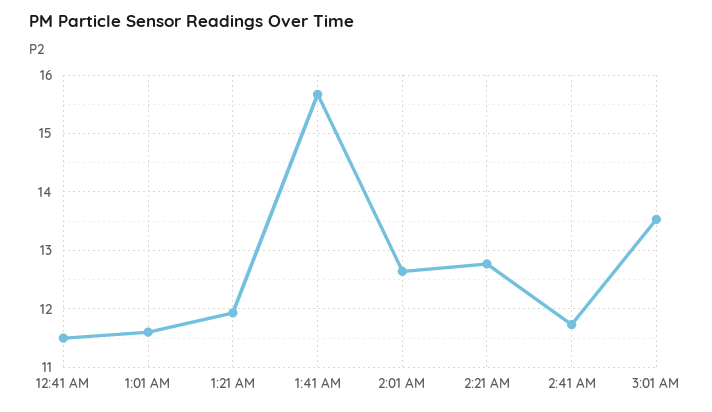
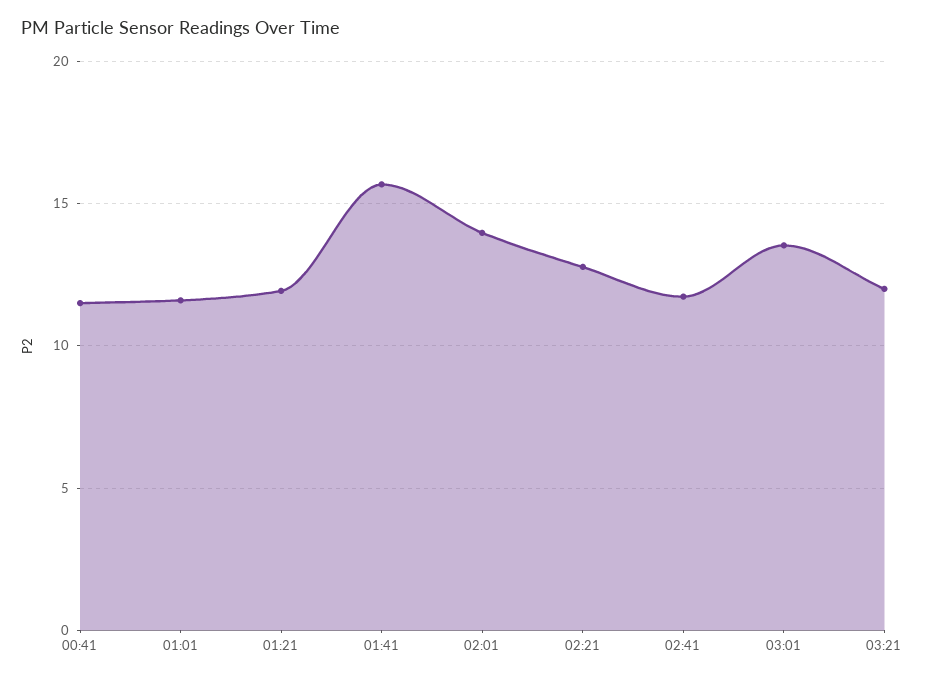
2:01 AM: 12.6 -> 14
03:21: none -> 12

